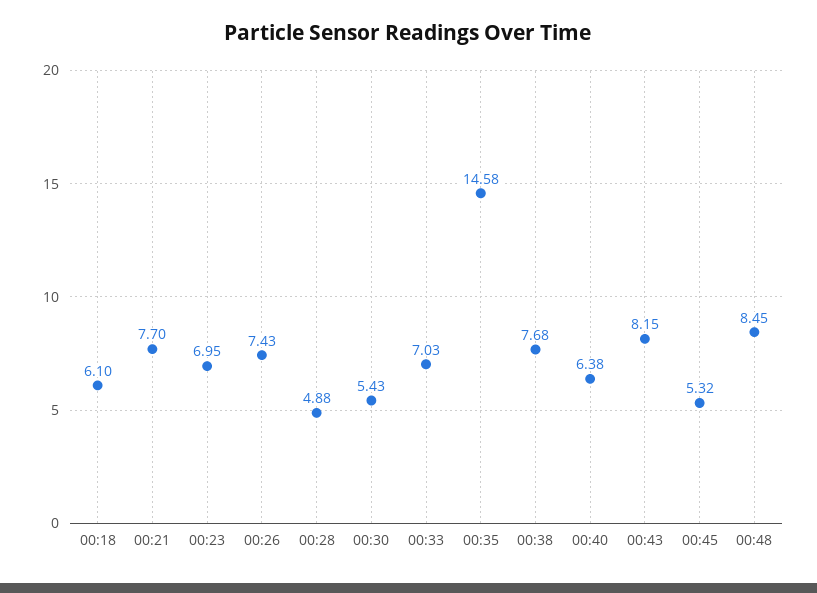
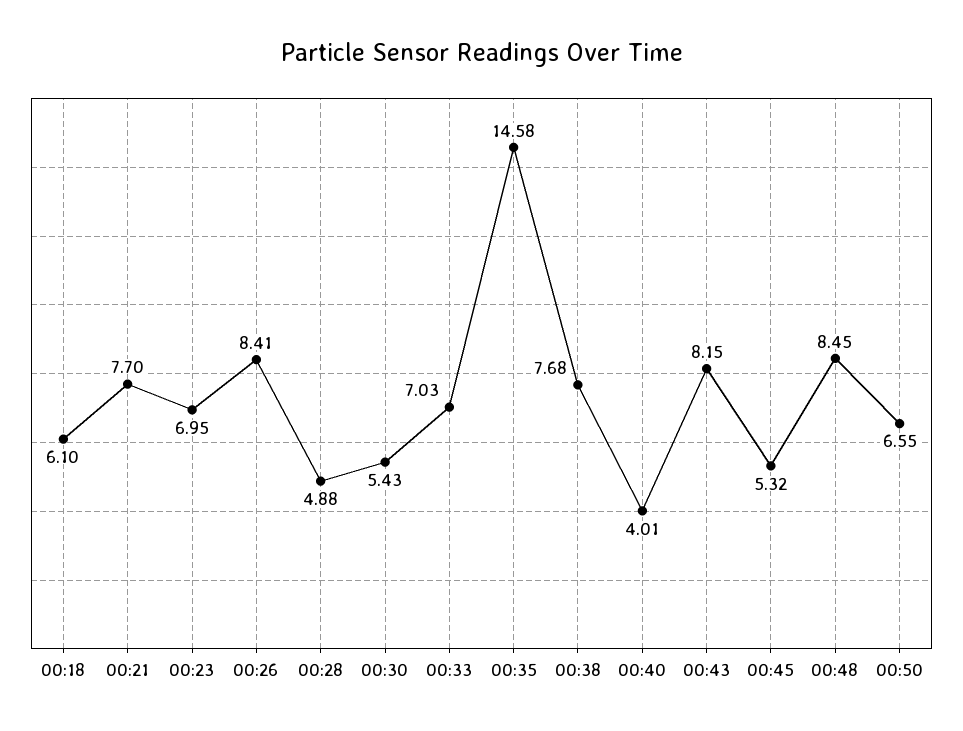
00:26: 7.43 -> 8.41
00:40: 6.38 -> 4.01
00:50: none -> 6.55

